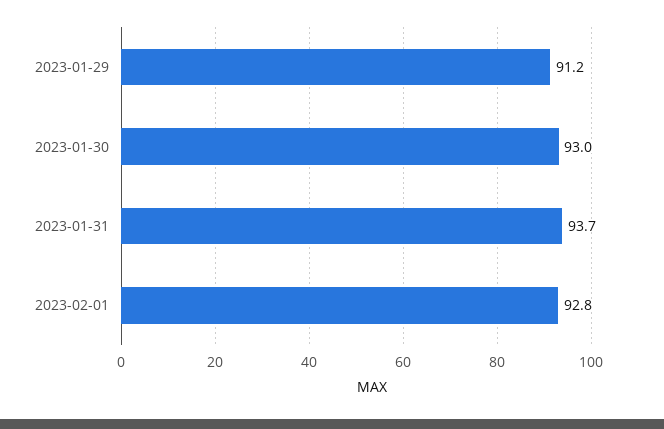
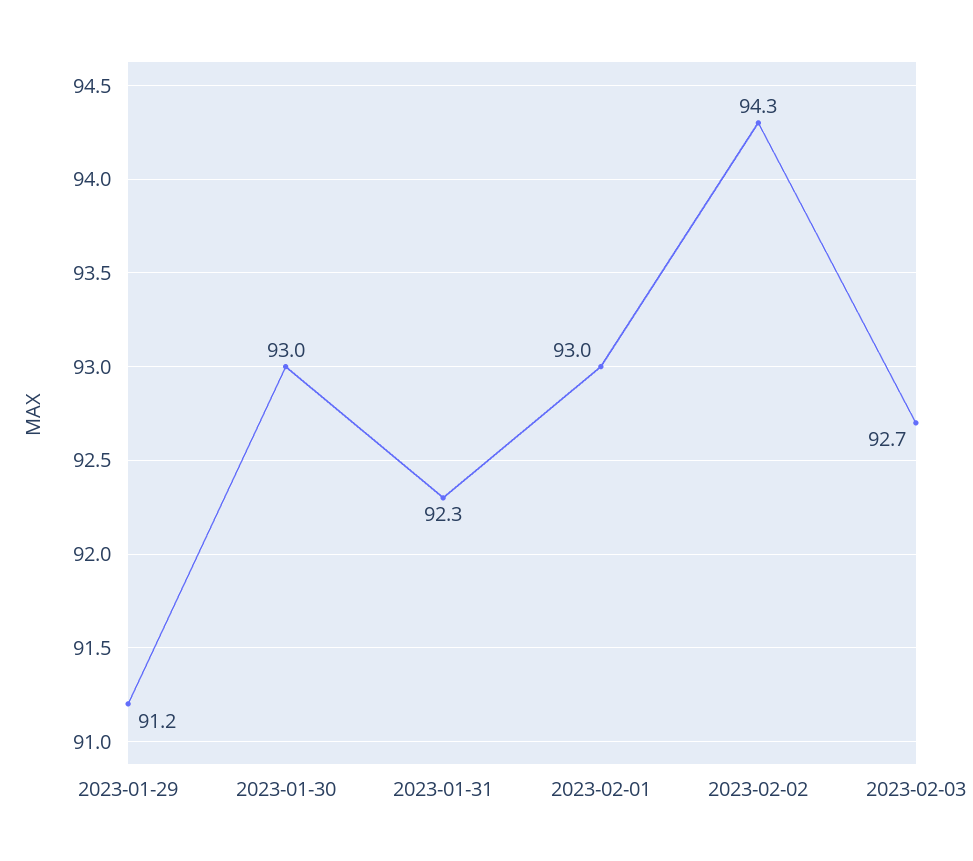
2023-01-31: 93.7 -> 92.3
2023-02-01: 92.8 -> 93
2023-02-02: none -> 94.3
2023-02-03: none -> 92.7

